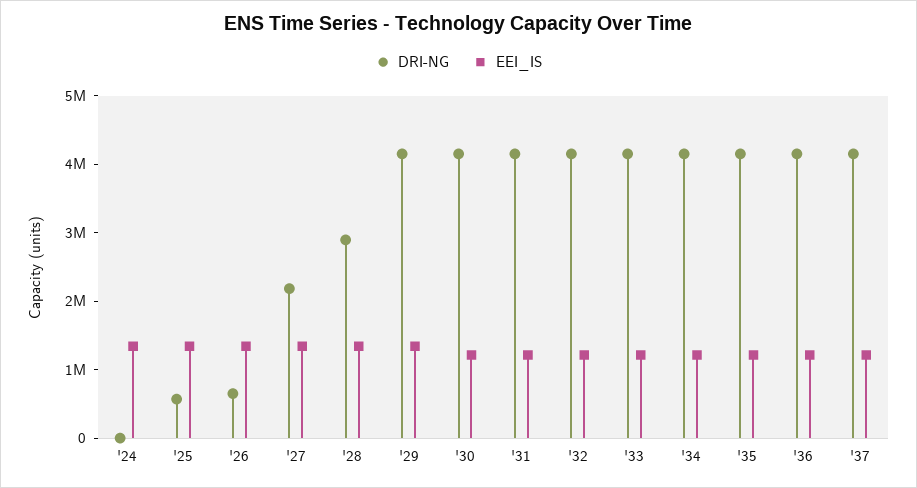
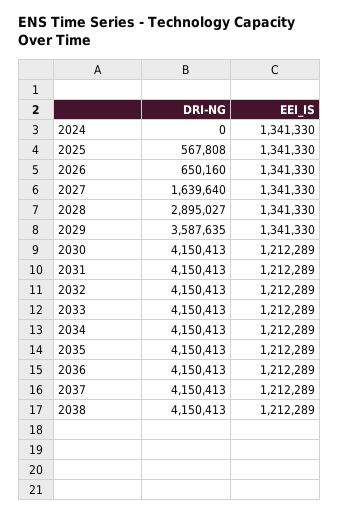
DRI-NG, '27: 2200000 -> 1639640
DRI-NG, '29: 4200000 -> 3587635
DRI-NG, 2038: none -> 4150413
EEI_IS, 2038: none -> 1212289

